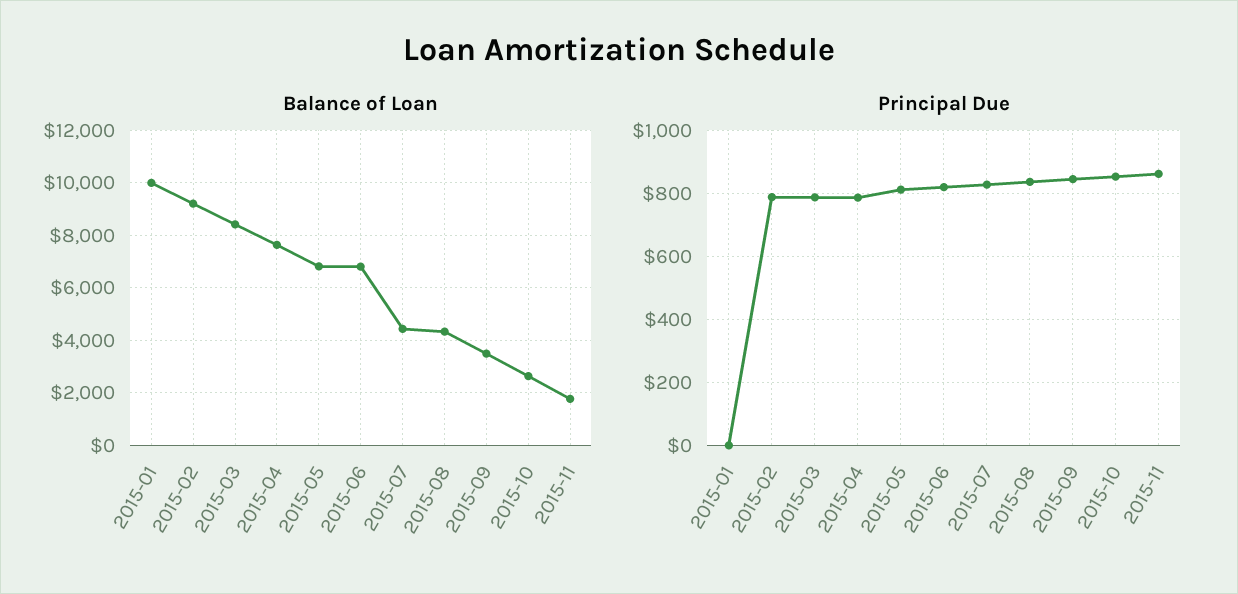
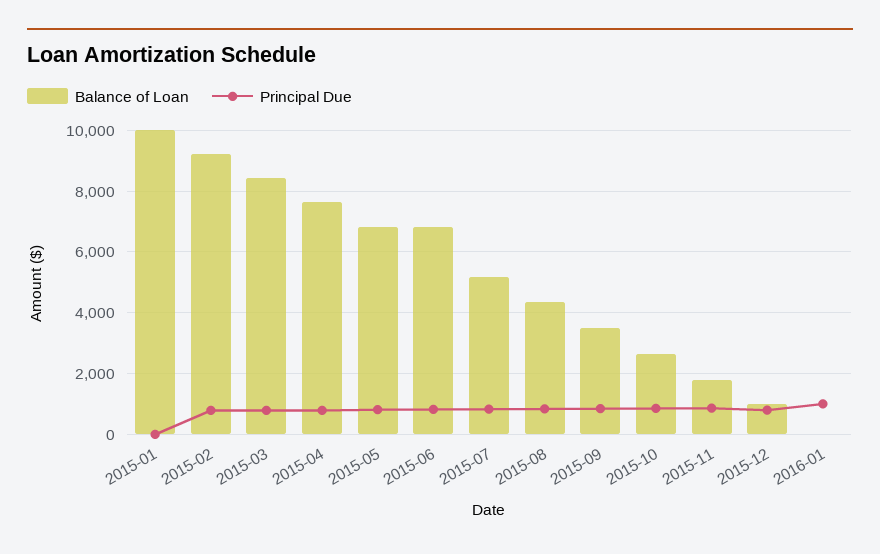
Balance of Loan, 2015-07: 4500 -> 5200
Balance of Loan, 2015-12: none -> 1000
Principal Due, 2015-12: none -> 800
Balance of Loan, 2016-01: none -> 0
Principal Due, 2016-01: none -> 1000

